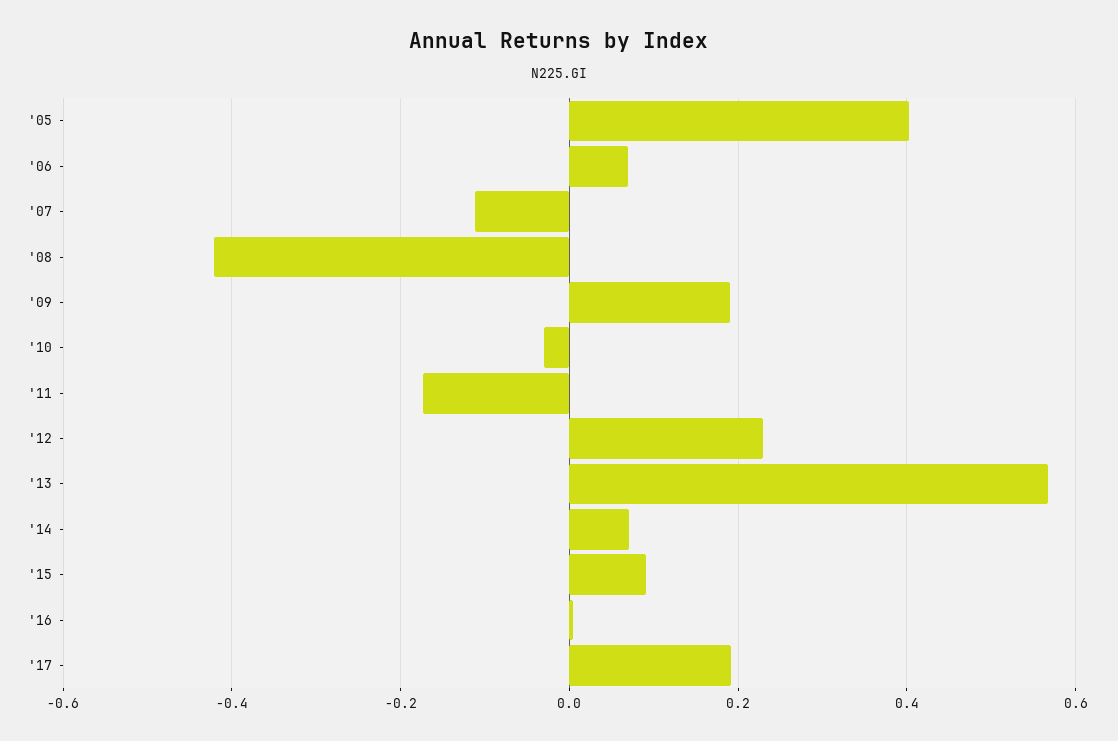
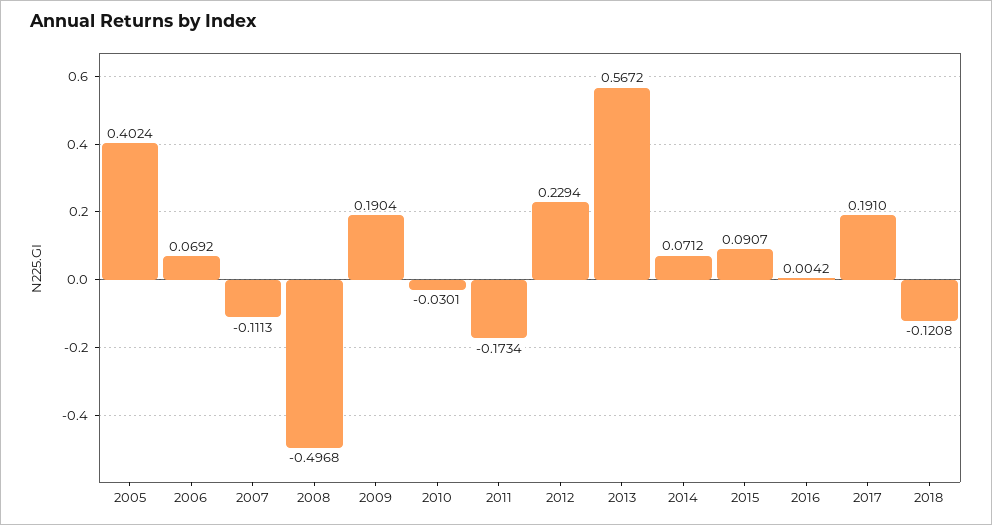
'08: -0.42 -> -0.4968
2018: none -> -0.1208

